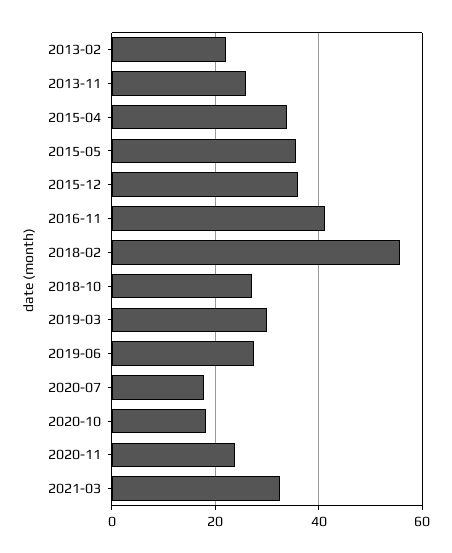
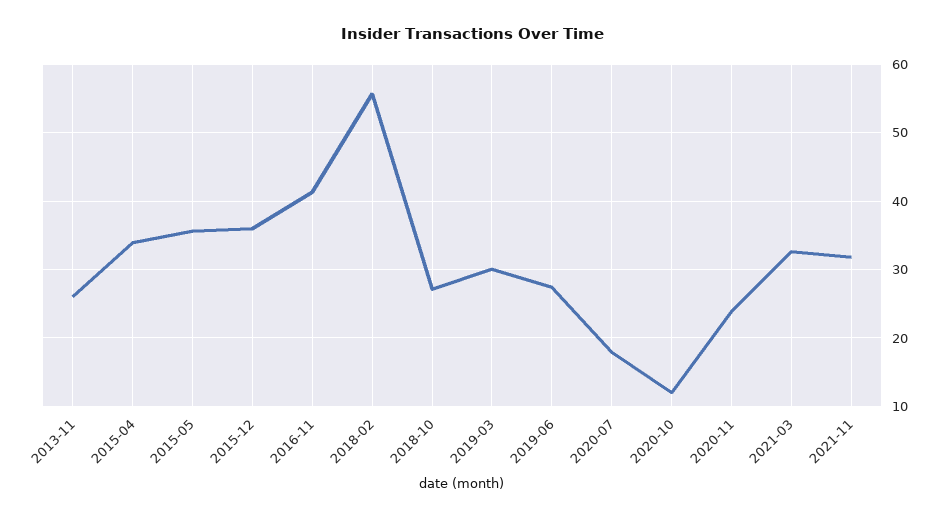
2013-02: 22 -> none
2020-10: 18 -> 12
2021-11: none -> 32

